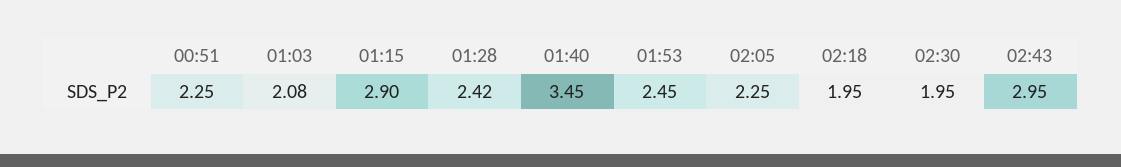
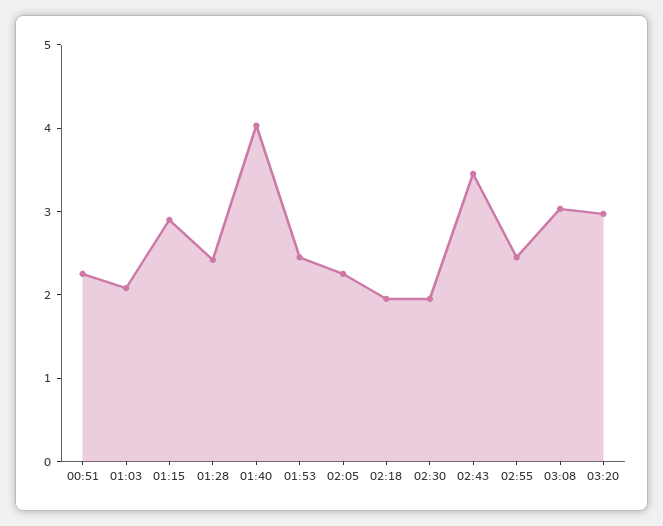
01:40: 3.45 -> 4
02:43: 2.95 -> 3.4
02:55: none -> 2.4
03:08: none -> 3
03:20: none -> 3

